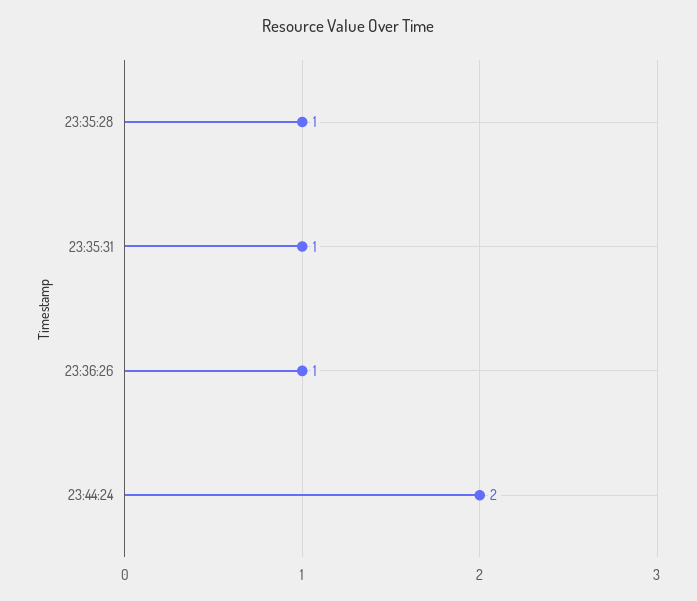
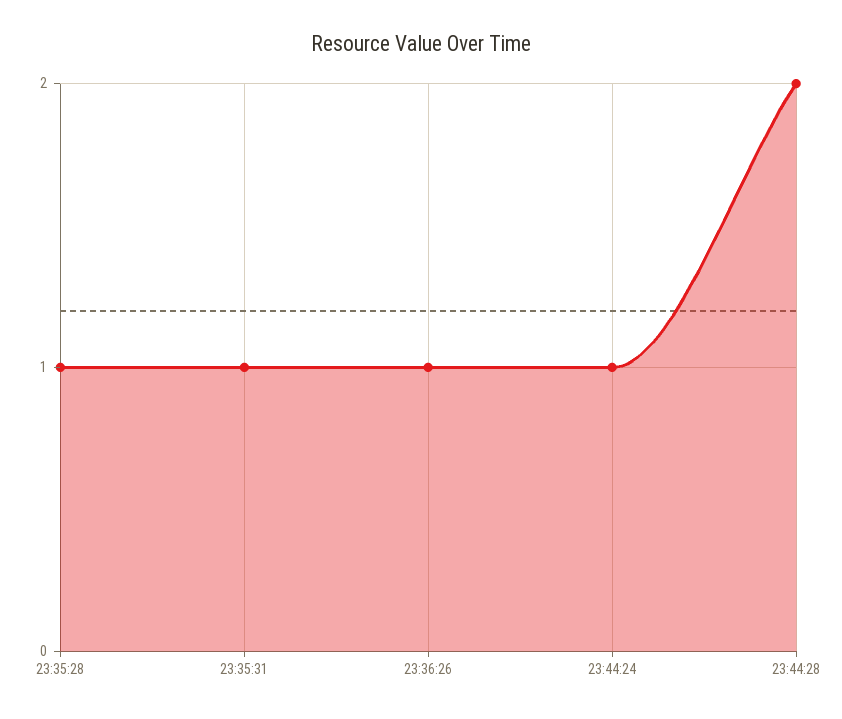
23:44:24: 2 -> 1
23:44:28: none -> 2

